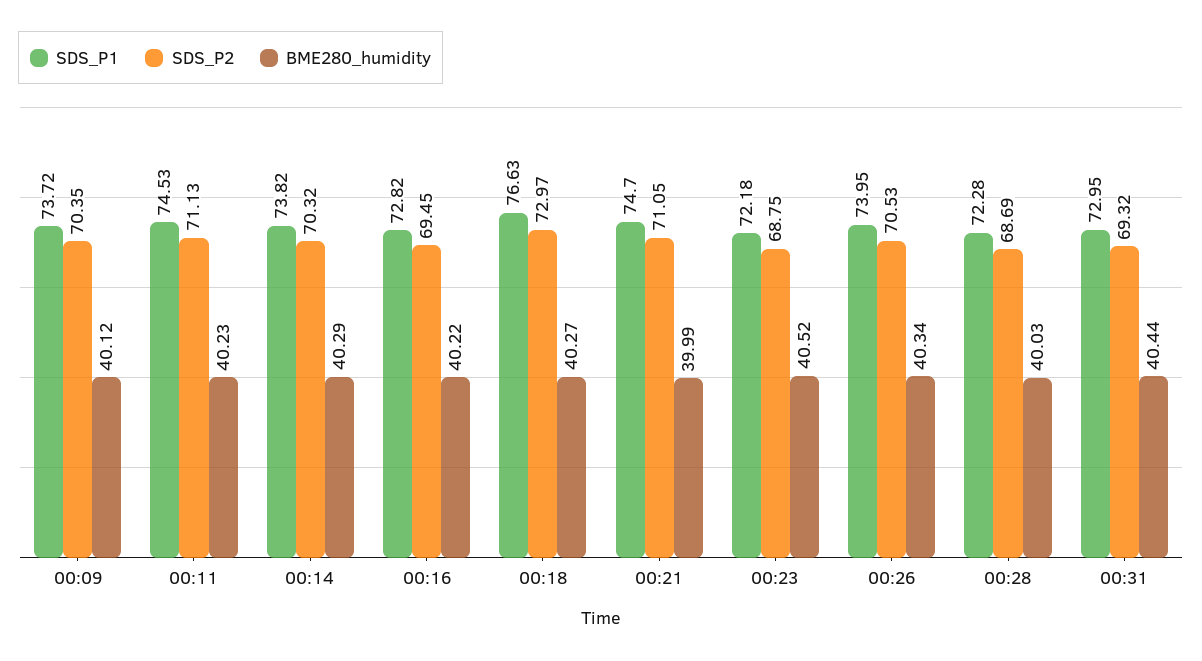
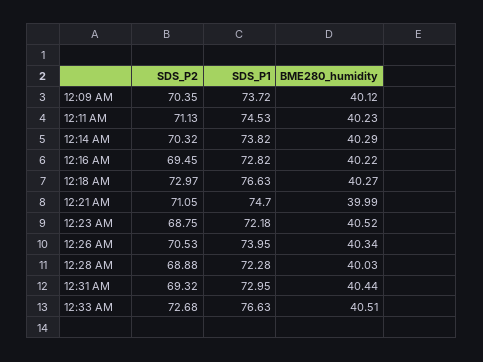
SDS_P2, 00:28: 68.69 -> 68.88
SDS_P2, 12:33 AM: none -> 72.68
SDS_P1, 12:33 AM: none -> 76.63
BME280_humidity, 12:33 AM: none -> 40.51

